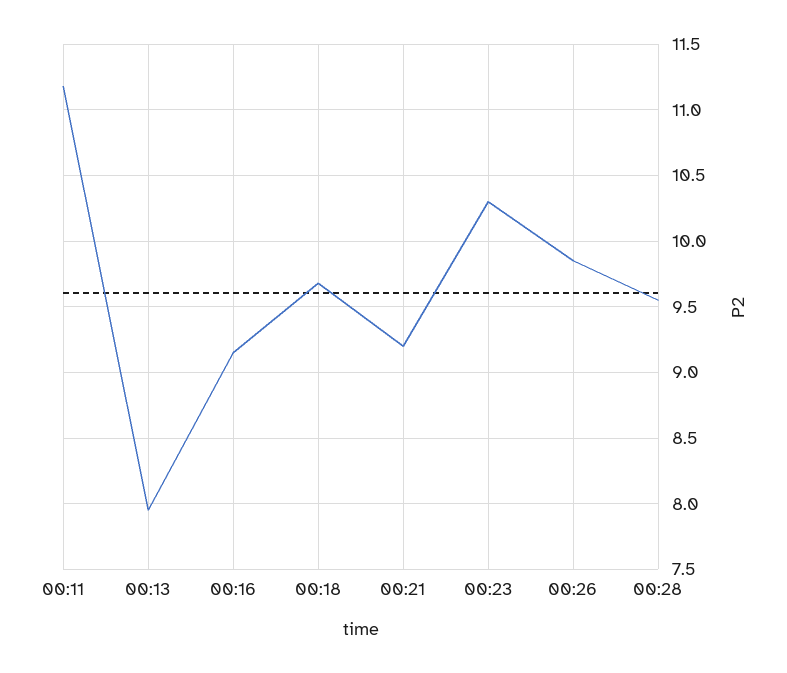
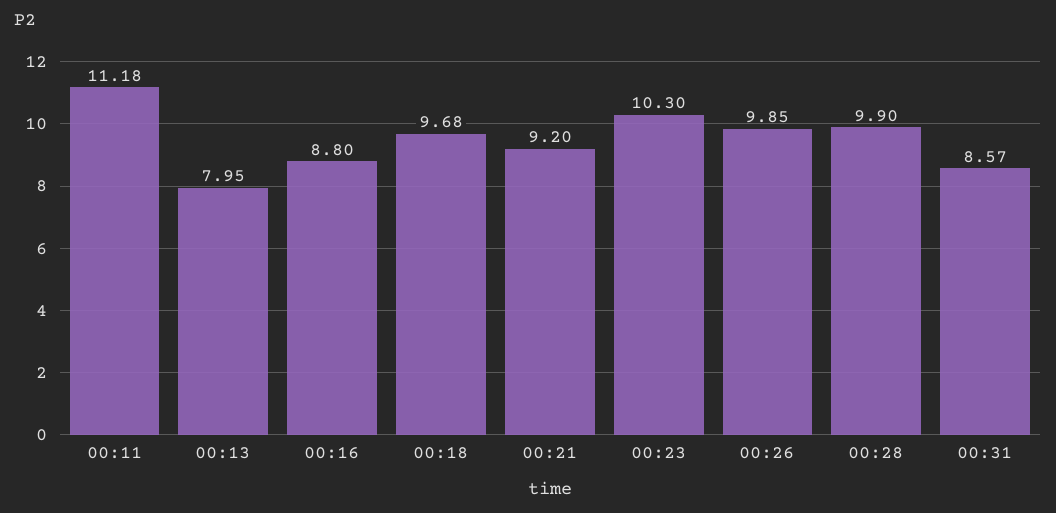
00:16: 9.15 -> 8.8
00:28: 9.55 -> 9.9
00:31: none -> 8.57

